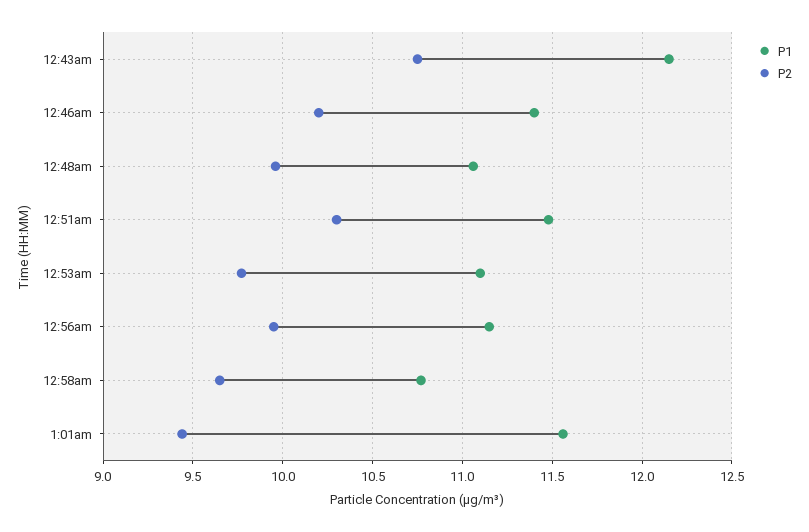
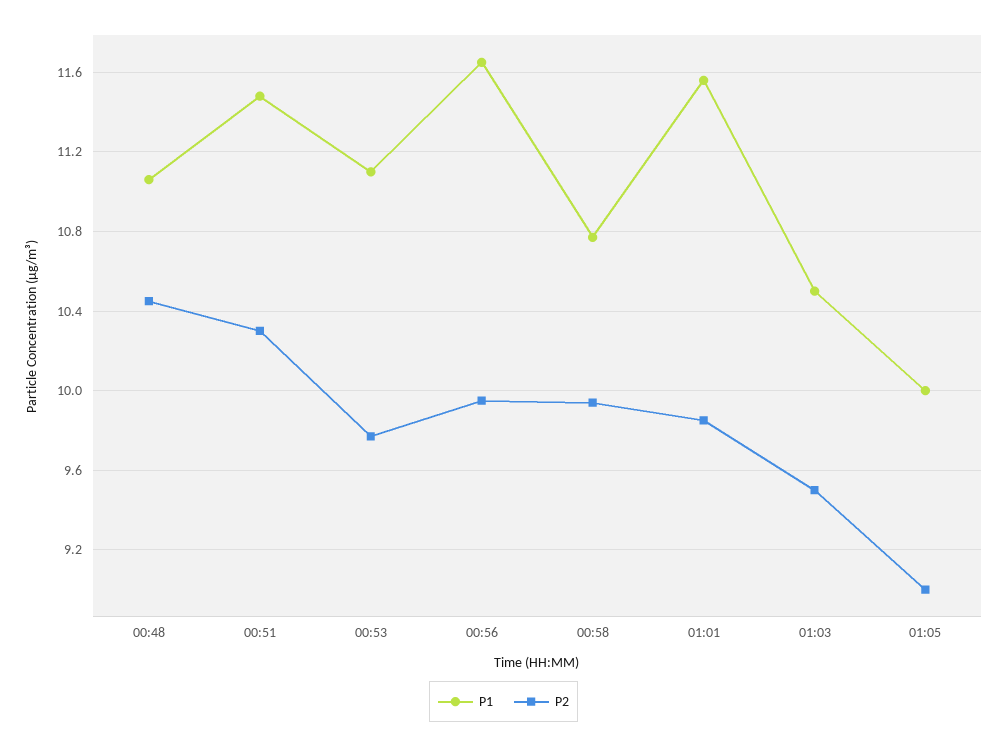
P1, 12:43am: 12.15 -> none
P2, 12:43am: 10.75 -> none
P1, 12:46am: 11.4 -> none
P2, 12:46am: 10.2 -> none
P2, 12:48am: 9.95 -> 10.45
P1, 12:56am: 11.15 -> 11.65
P2, 12:58am: 9.65 -> 9.95
P2, 1:01am: 9.45 -> 9.85
P1, 01:03: none -> 10.5
P2, 01:03: none -> 9.5
P1, 01:05: none -> 10
P2, 01:05: none -> 9

